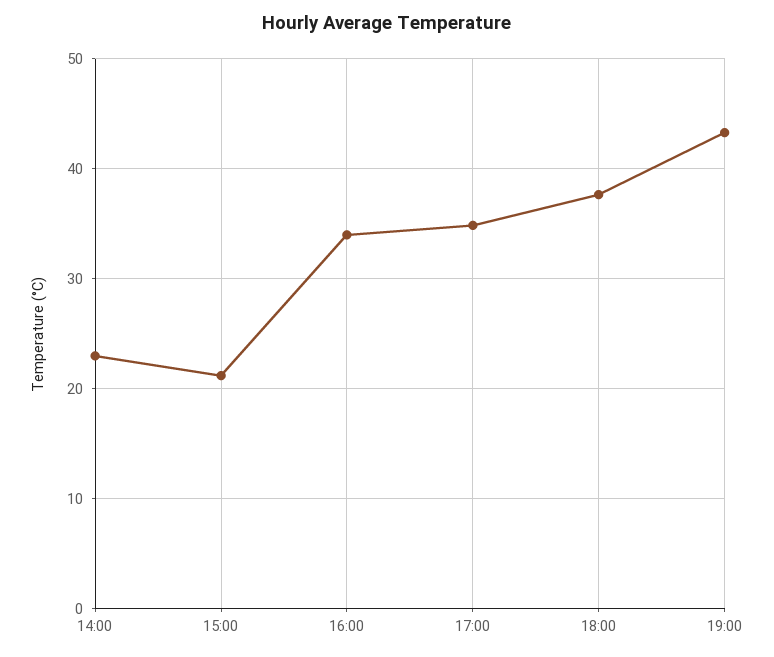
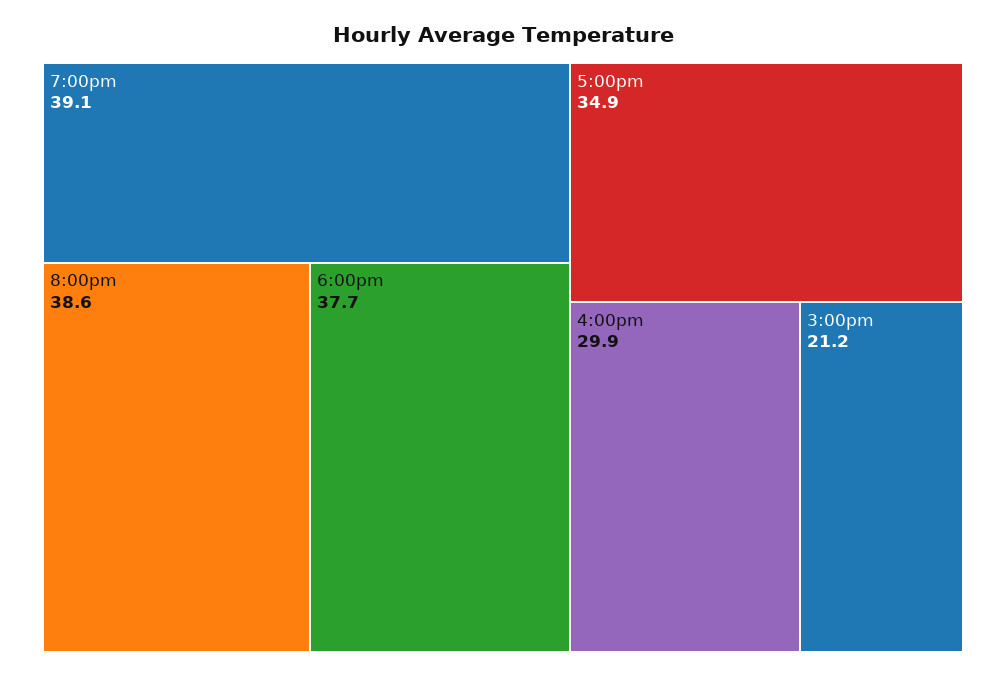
14:00: 23 -> none
16:00: 34 -> 29.9
19:00: 43 -> 39.1
8:00pm: none -> 38.6

